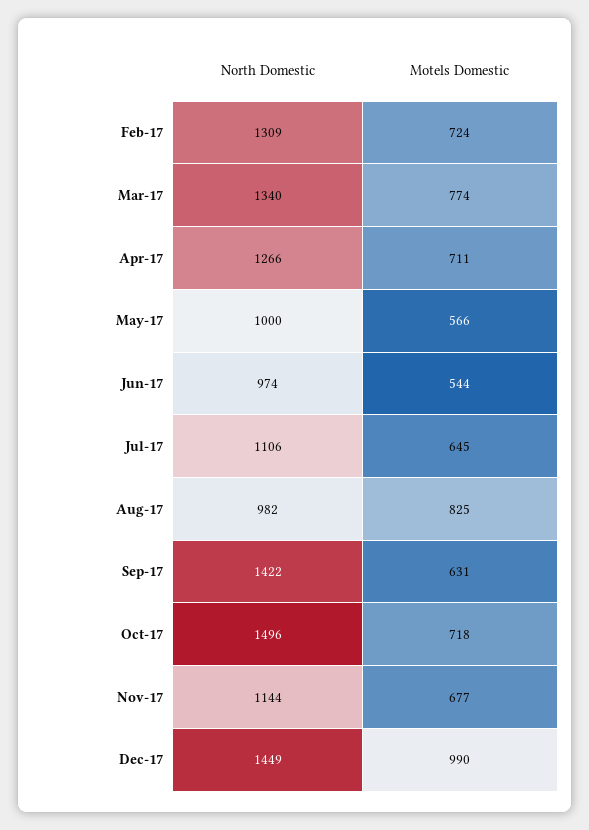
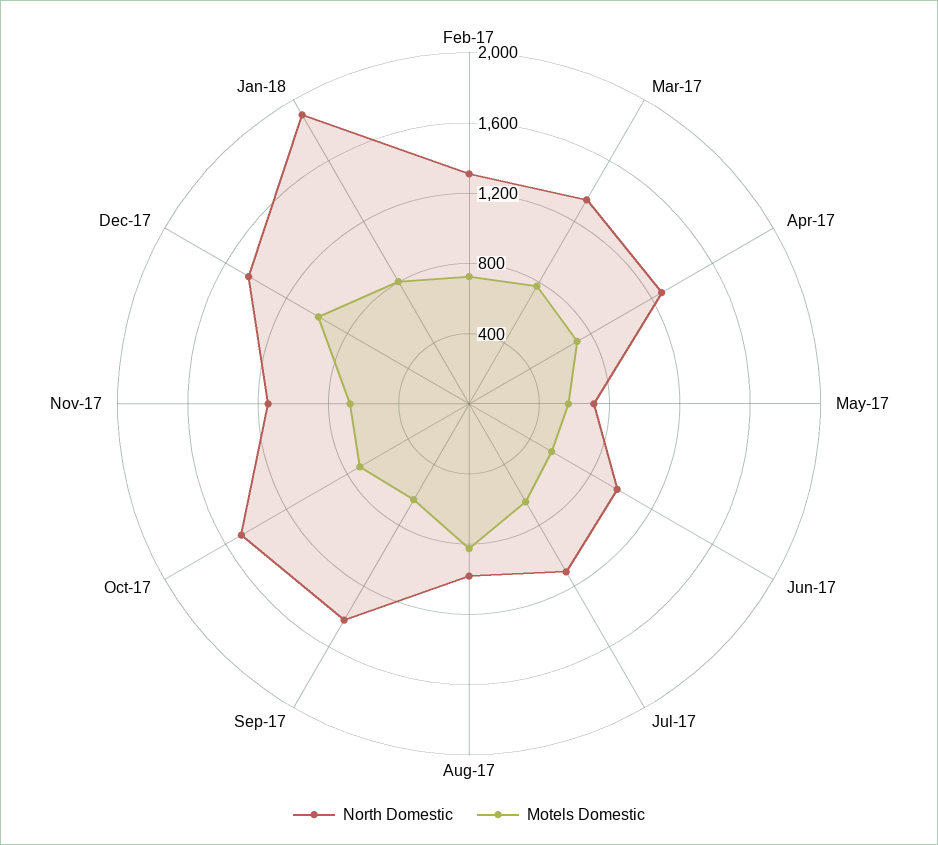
North Domestic, May-17: 1000 -> 700
North Domestic, Jan-18: none -> 1900
Motels Domestic, Jan-18: none -> 800

